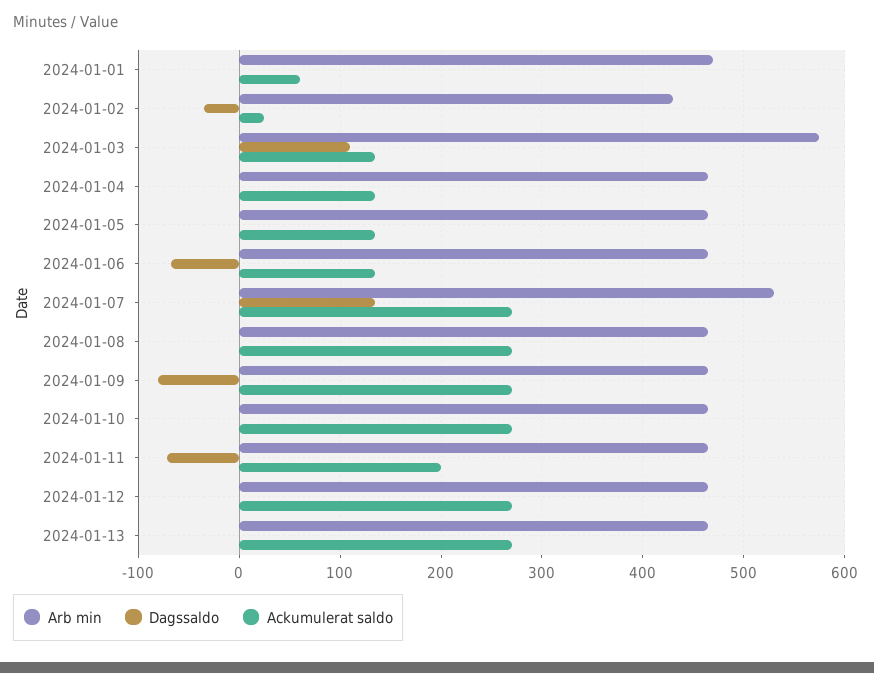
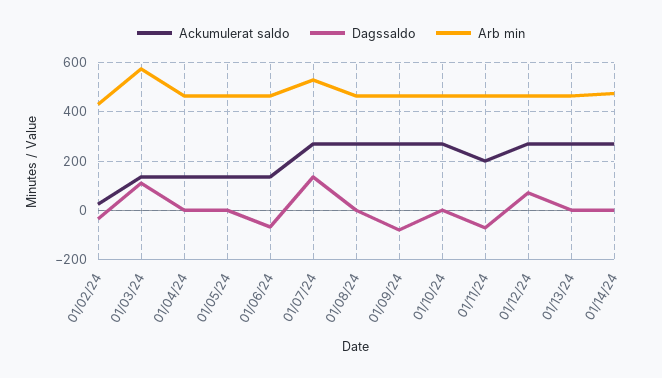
Arb min, 2024-01-01: 470 -> none
Dagssaldo, 2024-01-01: 0 -> none
Ackumulerat saldo, 2024-01-01: 60 -> none
Dagssaldo, 2024-01-12: 0 -> 75
Ackumulerat saldo, 01/14/24: none -> 275
Dagssaldo, 01/14/24: none -> 0
Arb min, 01/14/24: none -> 475

